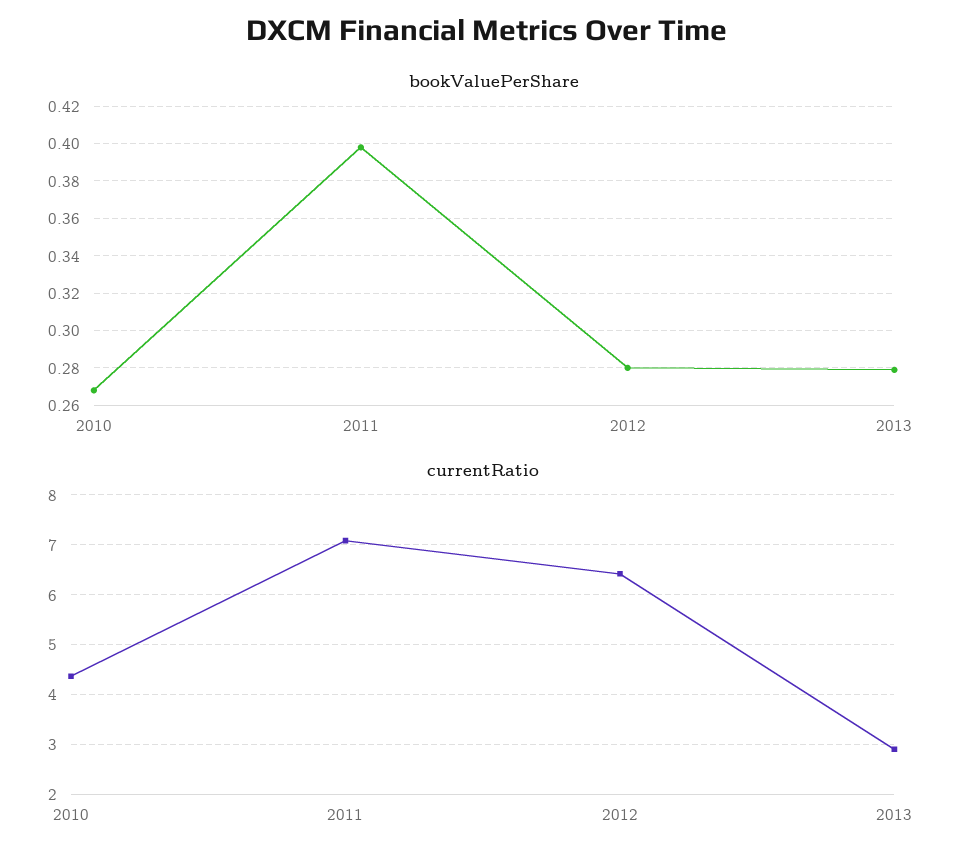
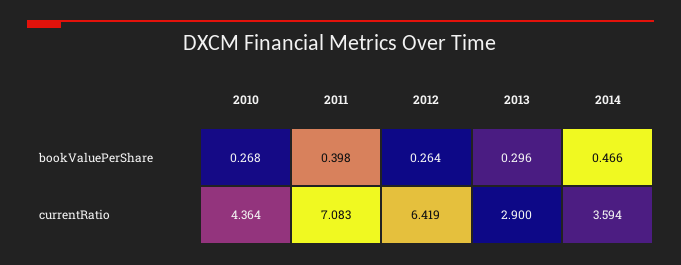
bookValuePerShare, 2012: 0.28 -> 0.264
bookValuePerShare, 2013: 0.28 -> 0.296
bookValuePerShare, 2014: none -> 0.466
currentRatio, 2014: none -> 3.594

